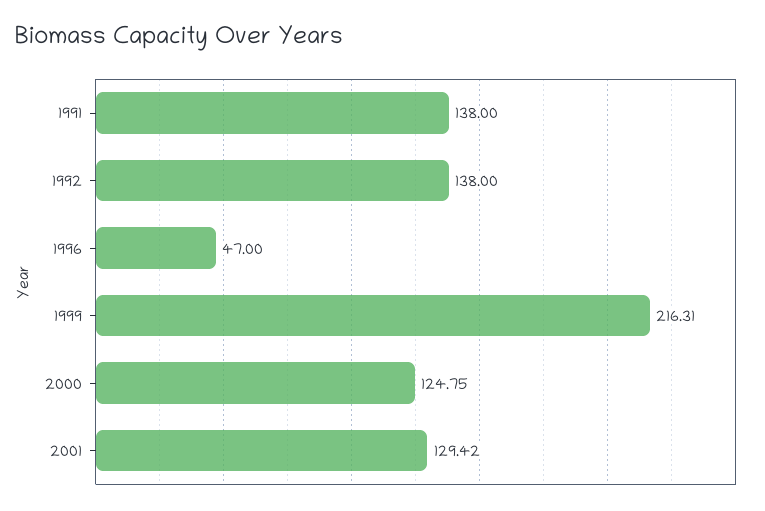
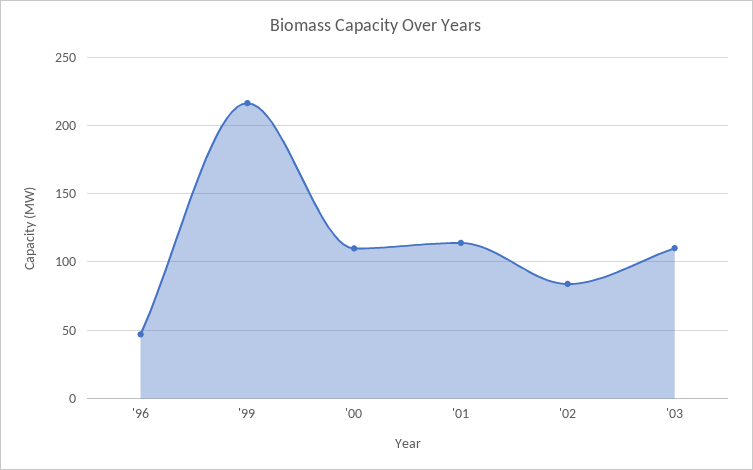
1991: 138 -> none
1992: 138 -> none
2000: 124.75 -> 110
2001: 129.42 -> 115
'02: none -> 85
'03: none -> 110

